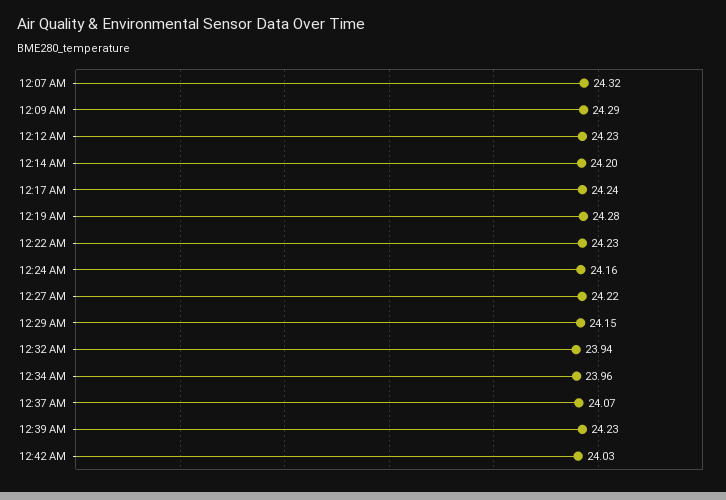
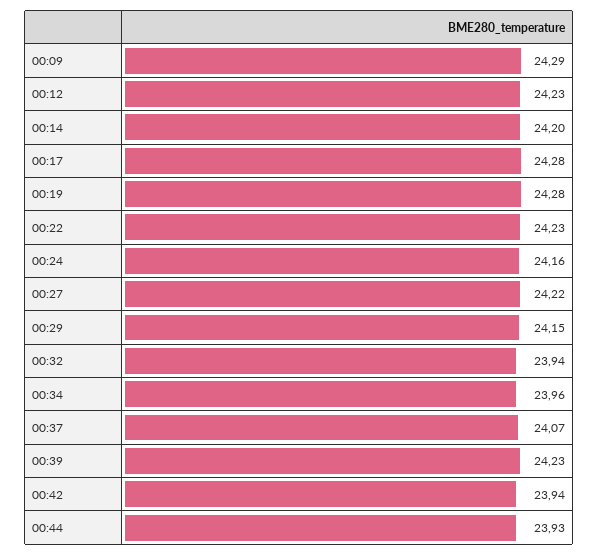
12:07 AM: 24.32 -> none
12:17 AM: 24.24 -> 24.28
12:42 AM: 24.03 -> 23.94
00:44: none -> 23.93

